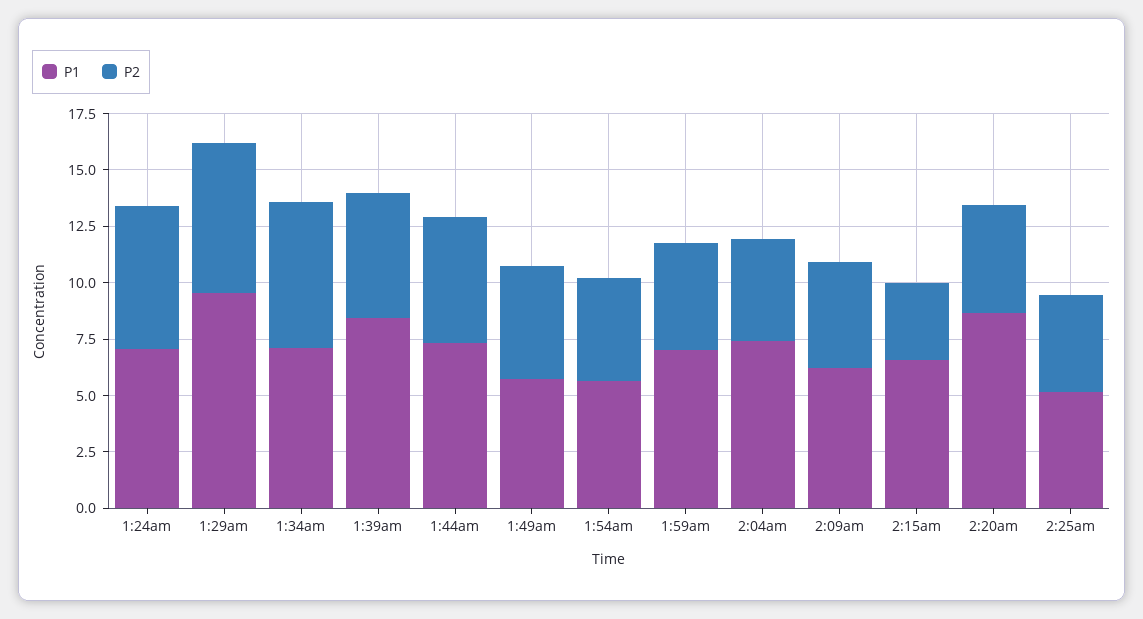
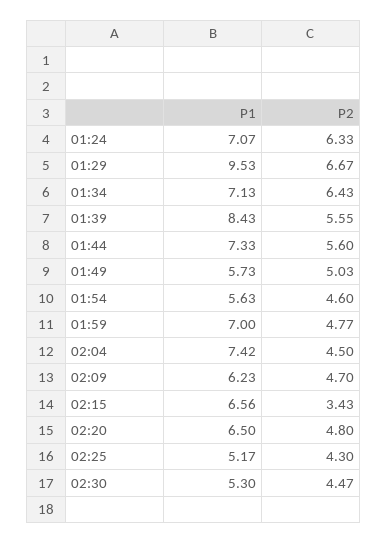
P1, 2:20am: 8.5 -> 6.5
P1, 02:30: none -> 5.3
P2, 02:30: none -> 4.47

